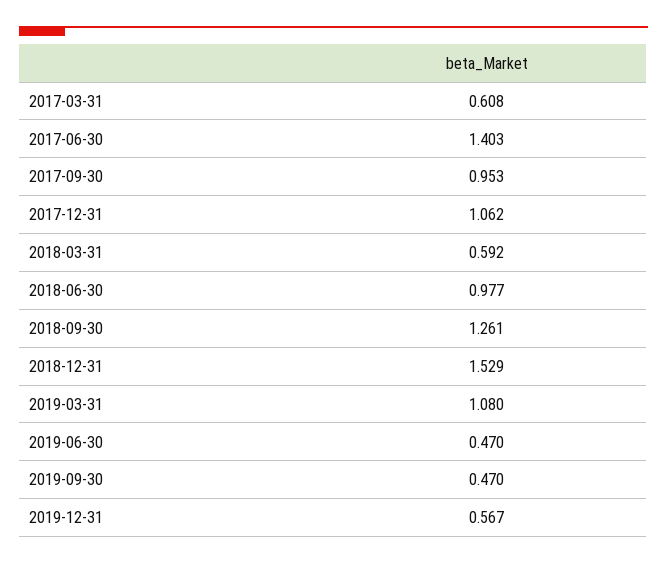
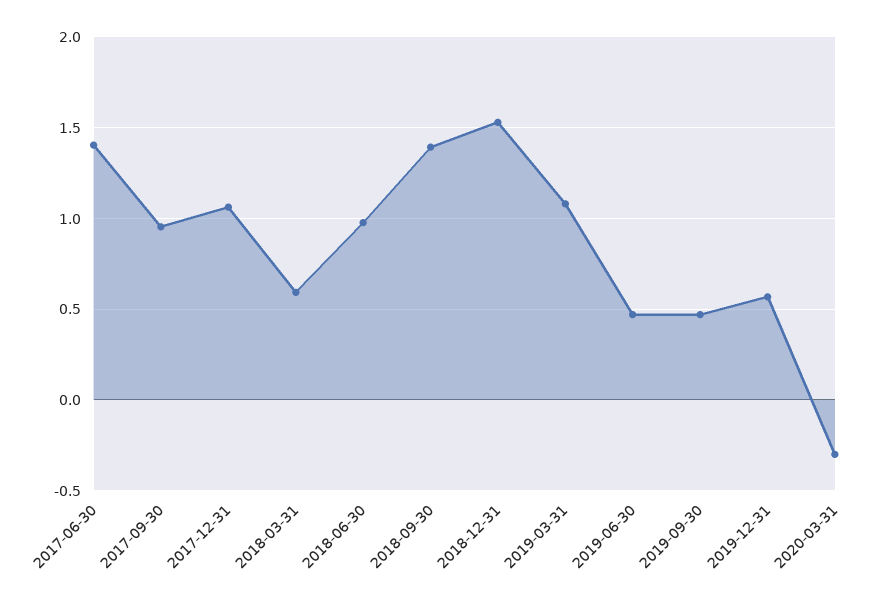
2017-03-31: 0.608 -> none
2018-09-30: 1.261 -> 1.4
2020-03-31: none -> -0.3

